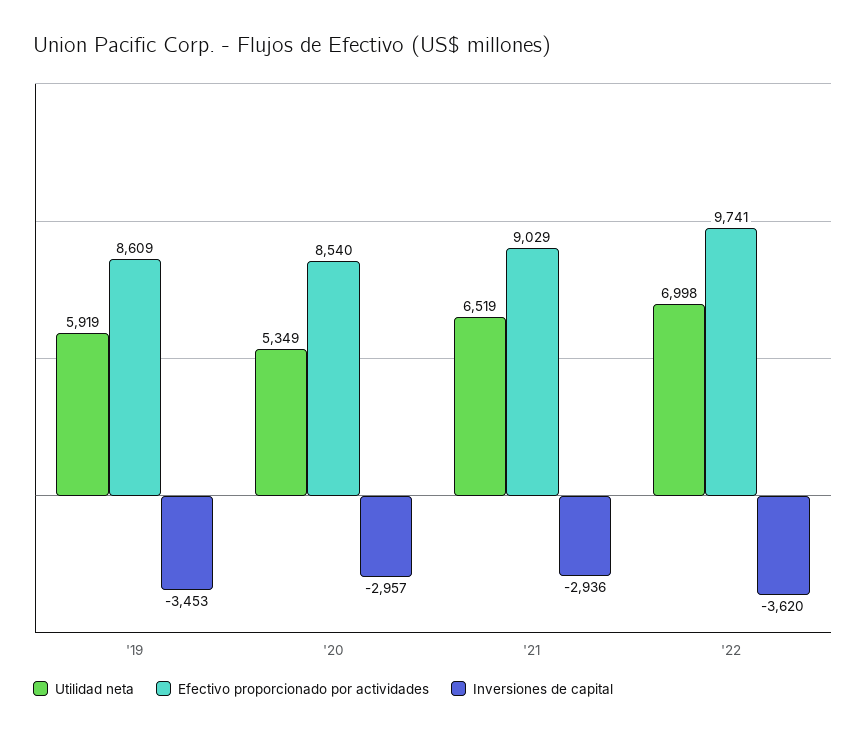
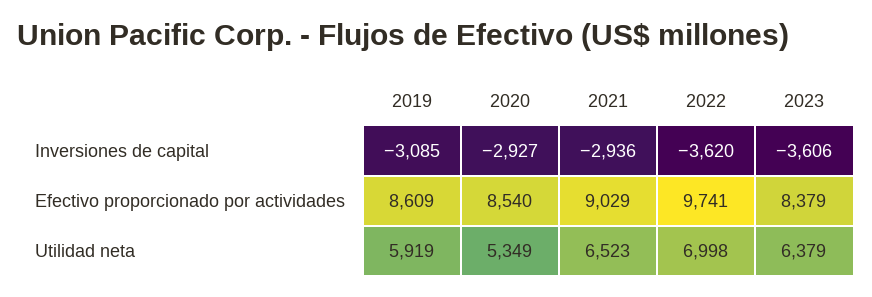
Inversiones de capital, '19: -3453 -> -3085
Inversiones de capital, '20: -2957 -> -2927
Utilidad neta, '21: 6519 -> 6523
Inversiones de capital, 2023: none -> -3606
Efectivo proporcionado por actividades, 2023: none -> 8379
Utilidad neta, 2023: none -> 6379

